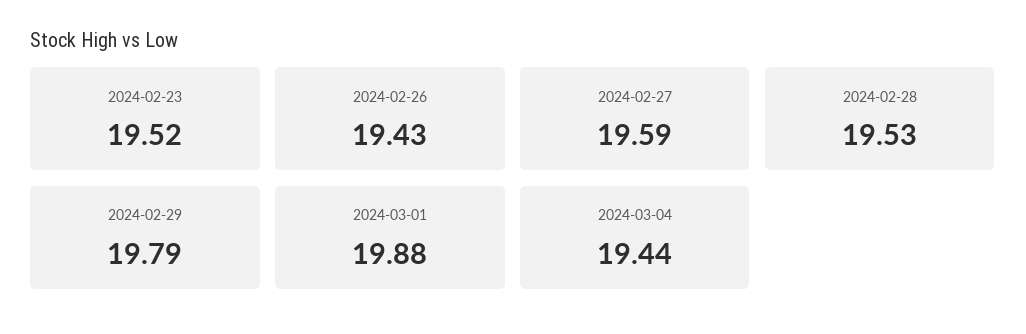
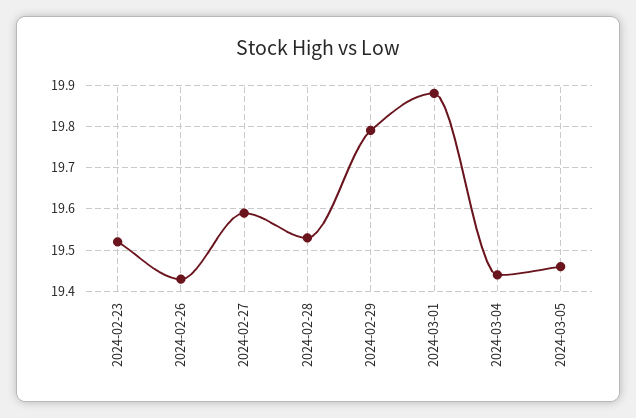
2024-03-05: none -> 19.45

